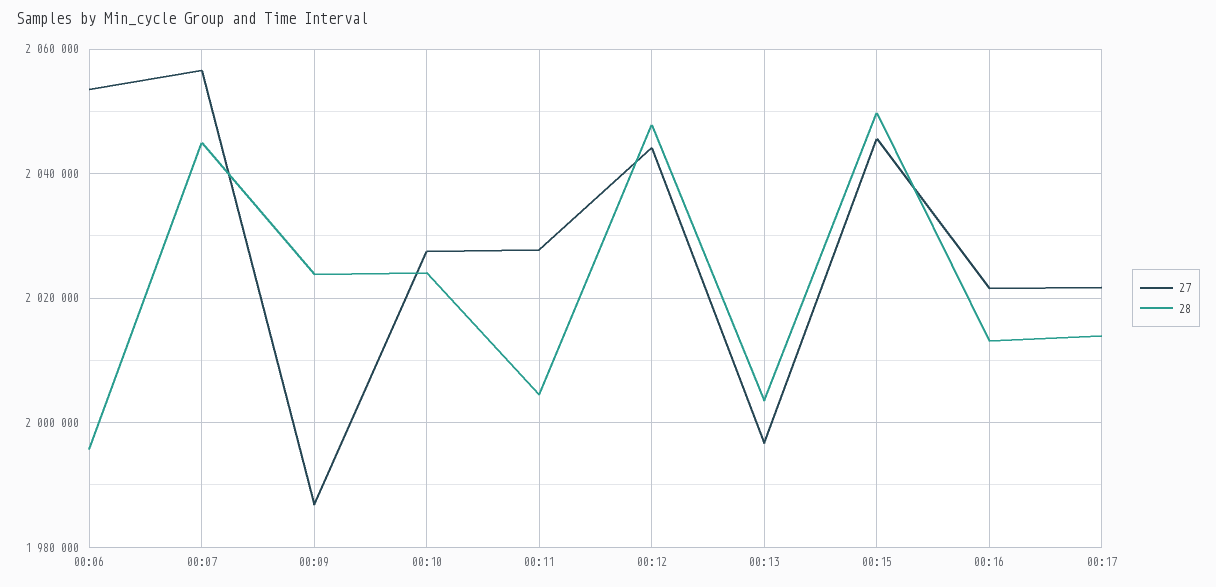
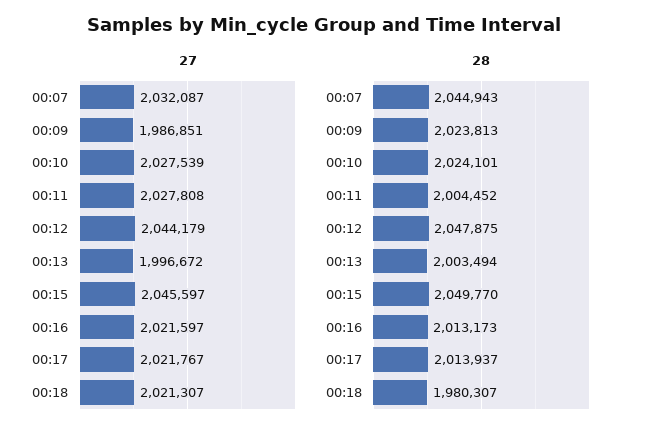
27, 00:06: 2054000 -> none
28, 00:06: 1996000 -> none
27, 00:07: 2056000 -> 2032087
27, 00:18: none -> 2021307
28, 00:18: none -> 1980307

